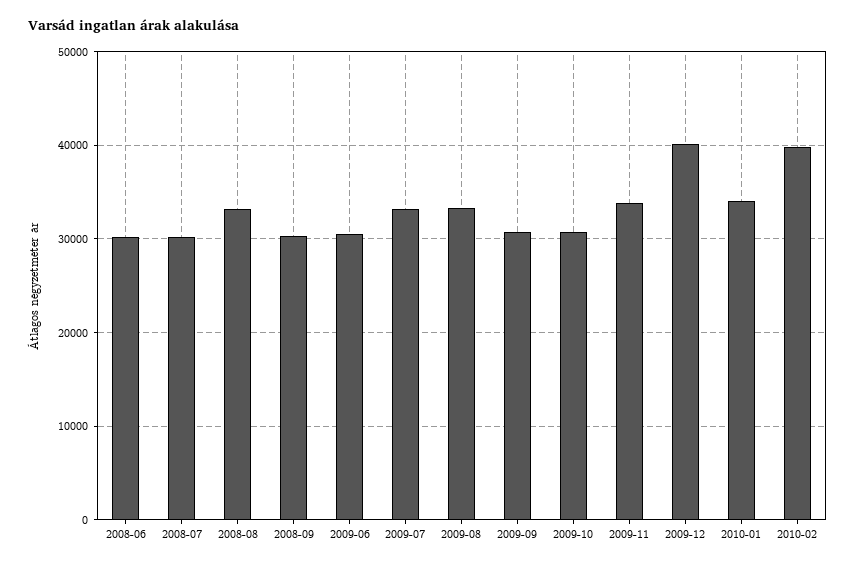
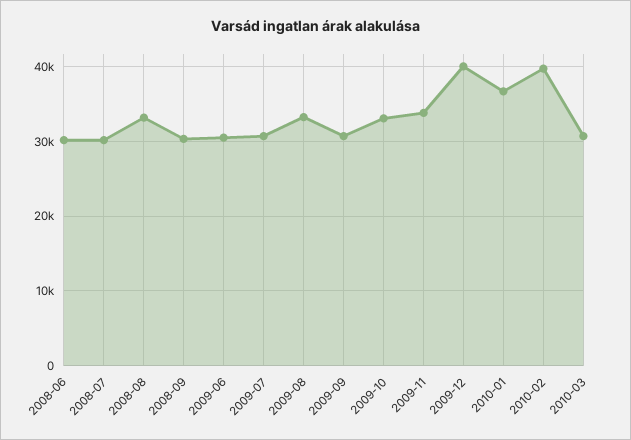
2009-07: 33000 -> 31000
2009-10: 31000 -> 33000
2010-01: 34000 -> 37000
2010-03: none -> 31000

